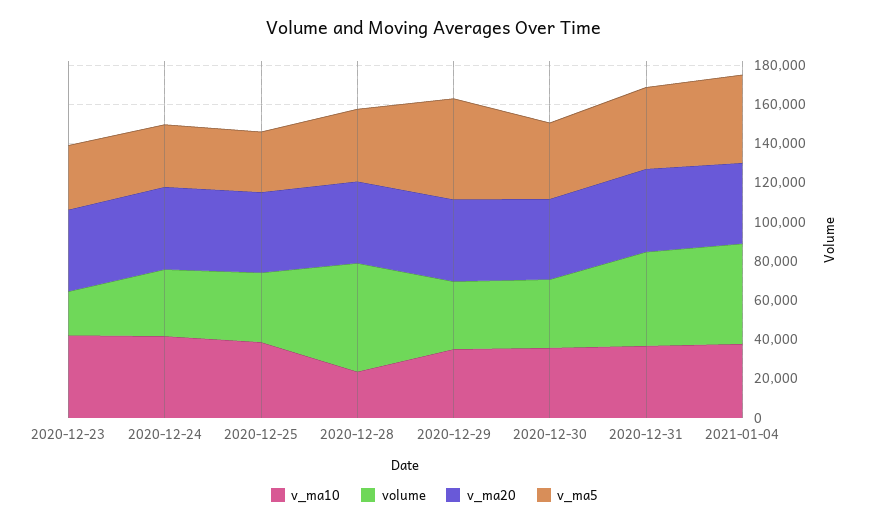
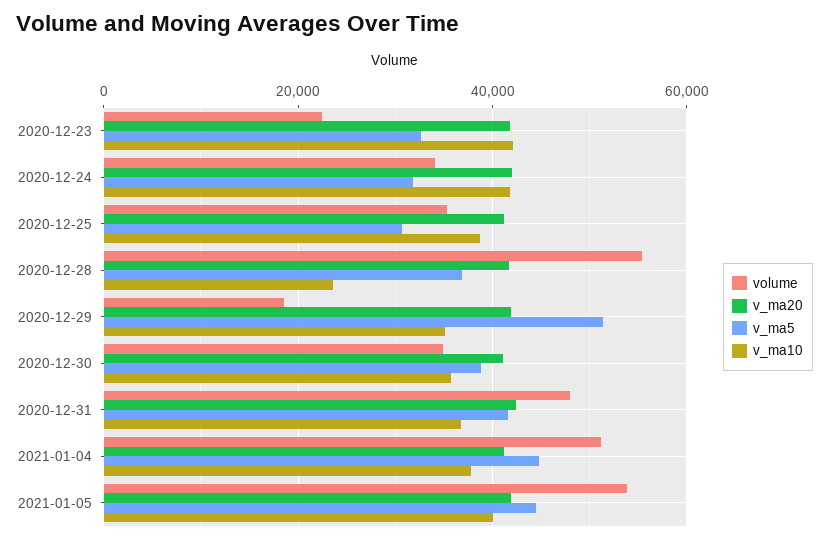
volume, 2020-12-29: 35000 -> 18000
volume, 2021-01-05: none -> 54000
v_ma20, 2021-01-05: none -> 42000
v_ma5, 2021-01-05: none -> 44000
v_ma10, 2021-01-05: none -> 40000

